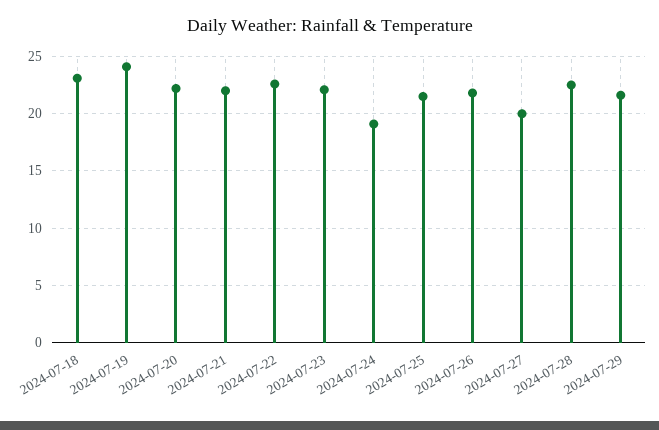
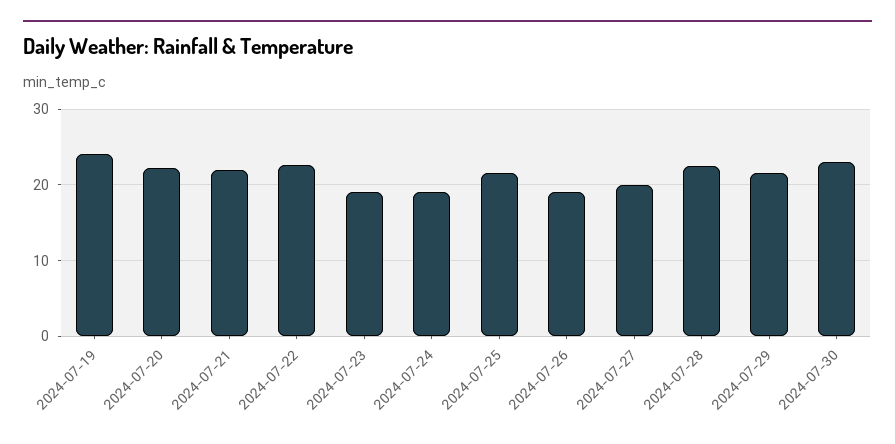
2024-07-18: 23 -> none
2024-07-23: 22 -> 19
2024-07-26: 22 -> 19
2024-07-30: none -> 23

